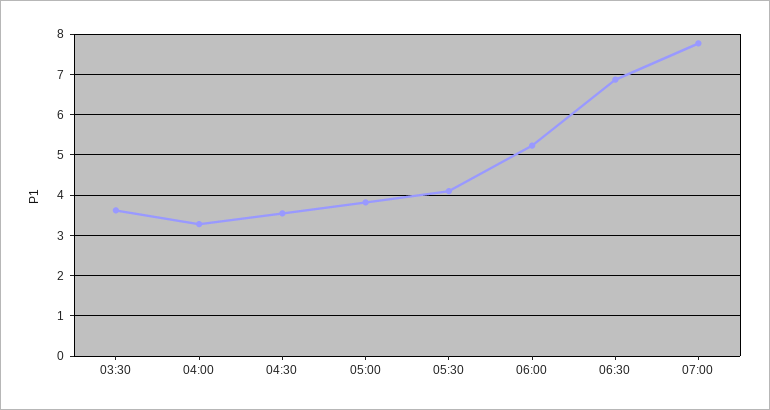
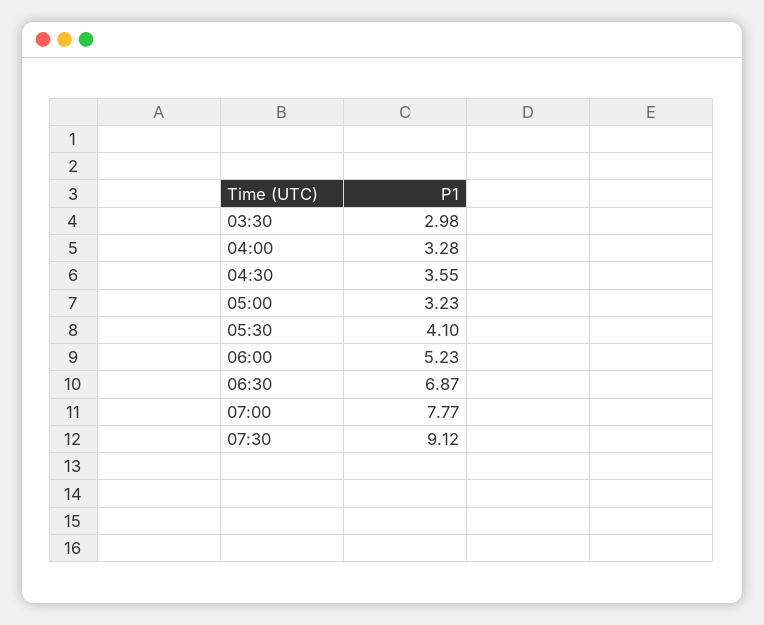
03:30: 3.6 -> 2.98
05:00: 3.8 -> 3.23
07:30: none -> 9.12

